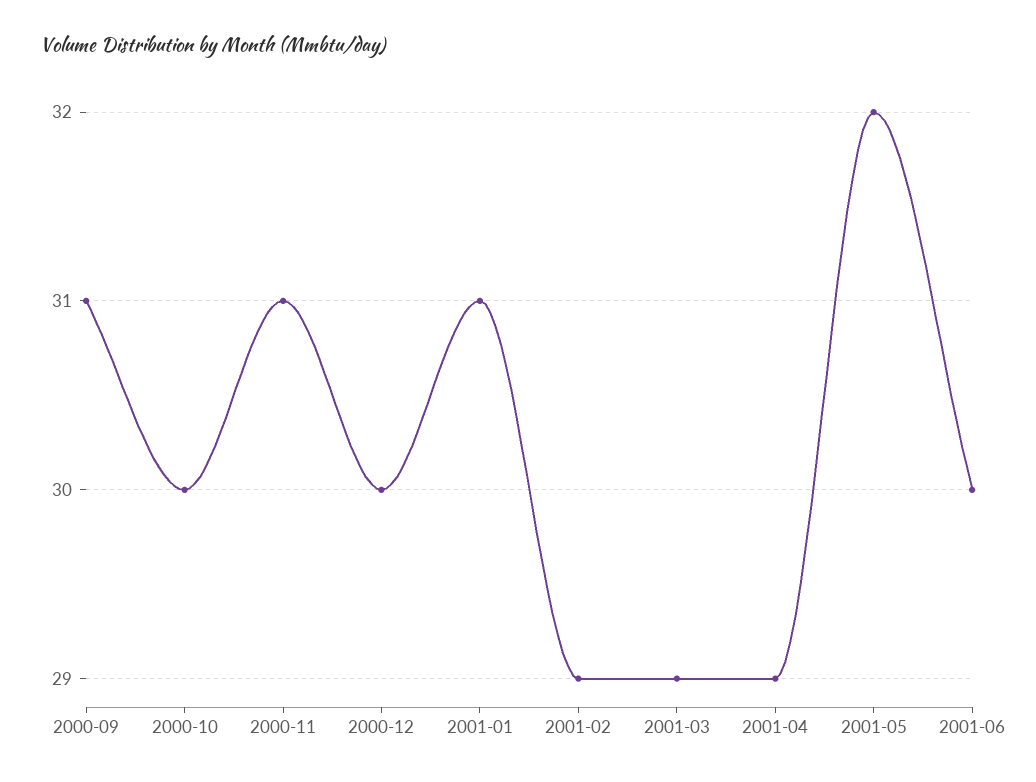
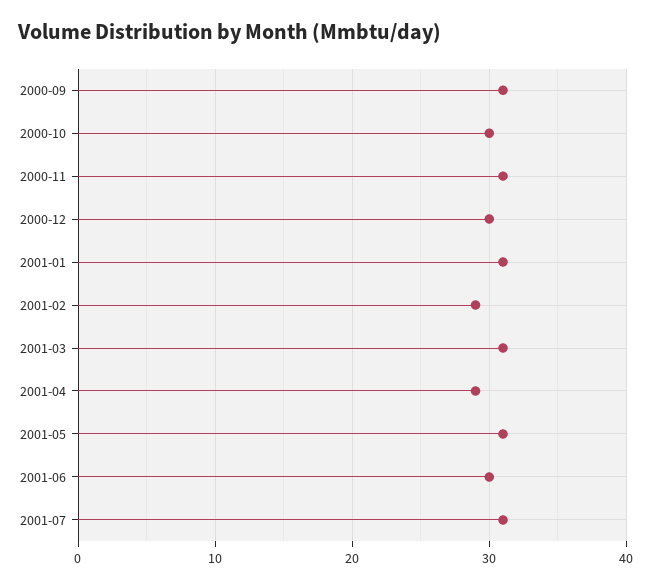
2001-03: 29 -> 31
2001-05: 32 -> 31
2001-07: none -> 31

